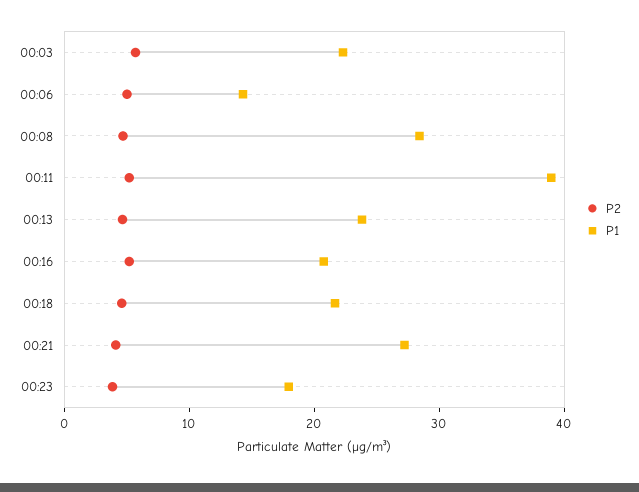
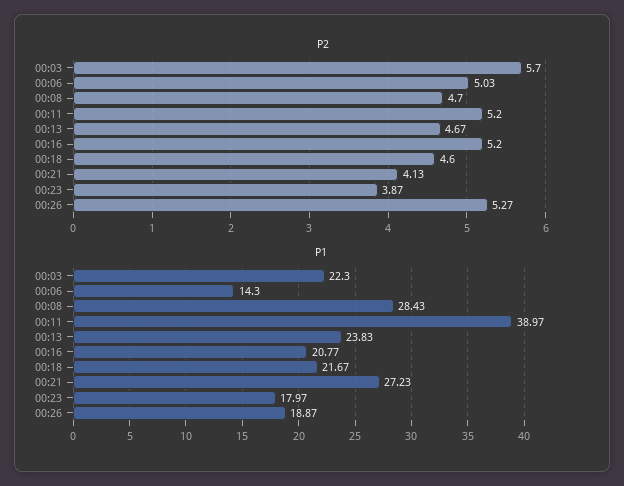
P2, 00:26: none -> 5.27
P1, 00:26: none -> 18.87

